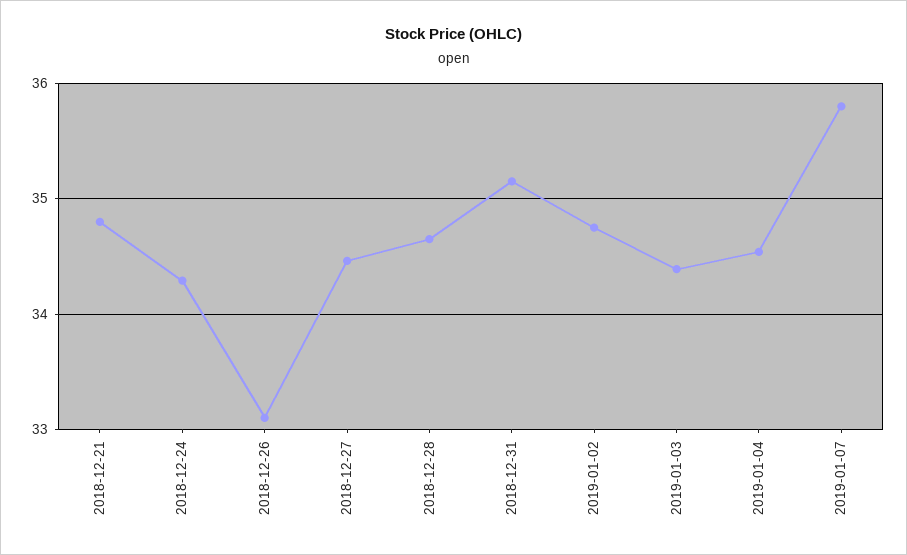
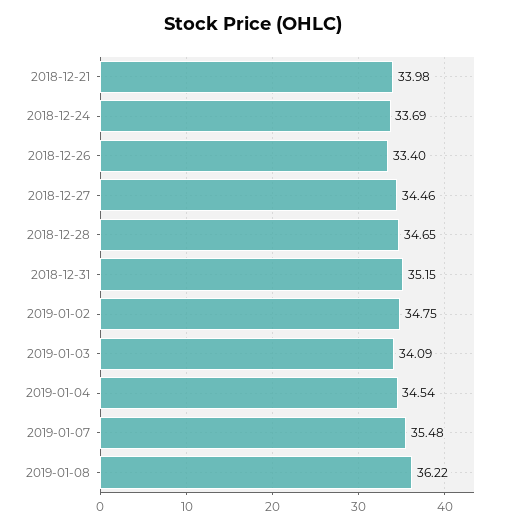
2018-12-21: 34.8 -> 33.98
2018-12-24: 34.3 -> 33.69
2018-12-26: 33.1 -> 33.4
2019-01-03: 34.4 -> 34.09
2019-01-07: 35.8 -> 35.48
2019-01-08: none -> 36.22

